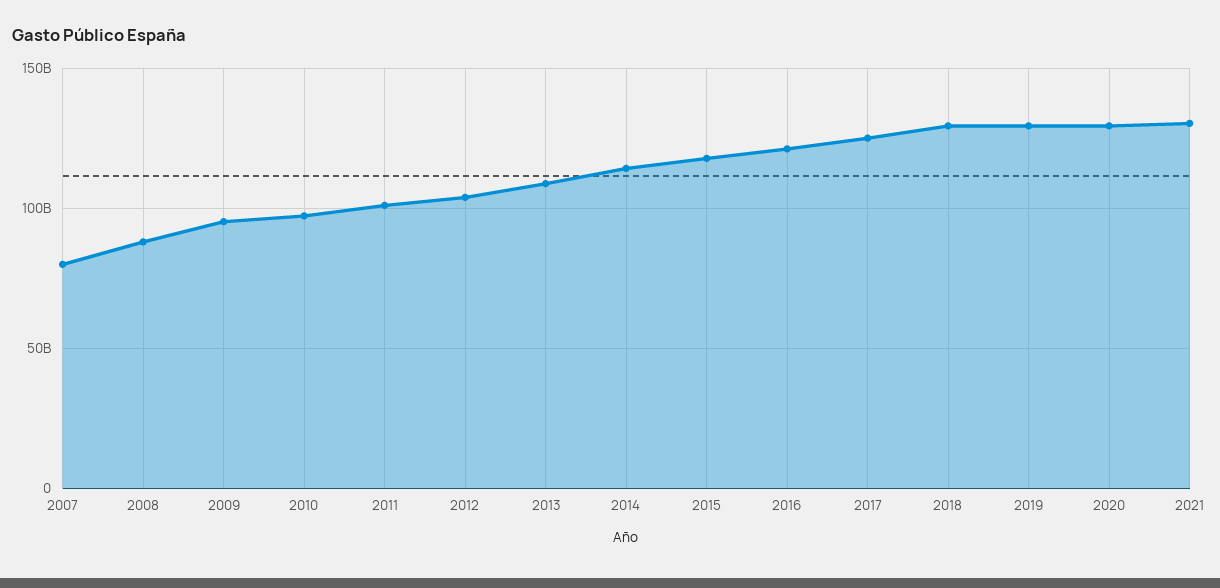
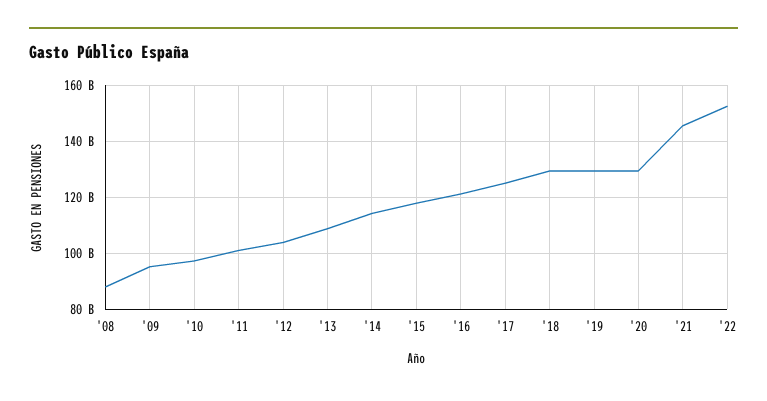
2007: 80000000000 -> none
2021: 130000000000 -> 145000000000
'22: none -> 152500000000

